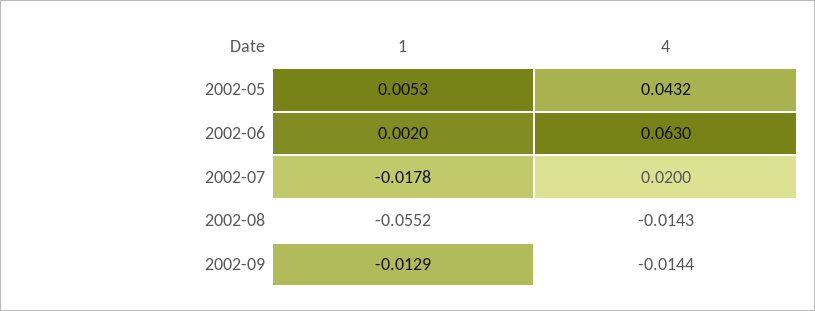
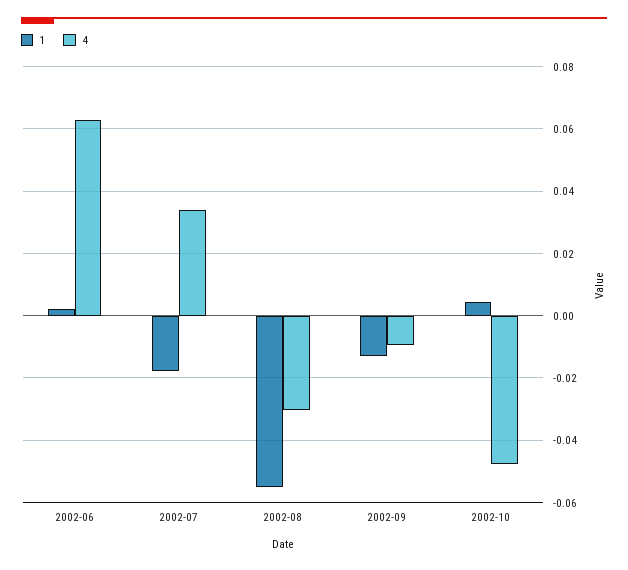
1, 2002-05: 0.0053 -> none
4, 2002-05: 0.0432 -> none
4, 2002-07: 0.02 -> 0.034
4, 2002-08: -0.0143 -> -0.03
4, 2002-09: -0.0144 -> -0.01
1, 2002-10: none -> 0.004
4, 2002-10: none -> -0.048

